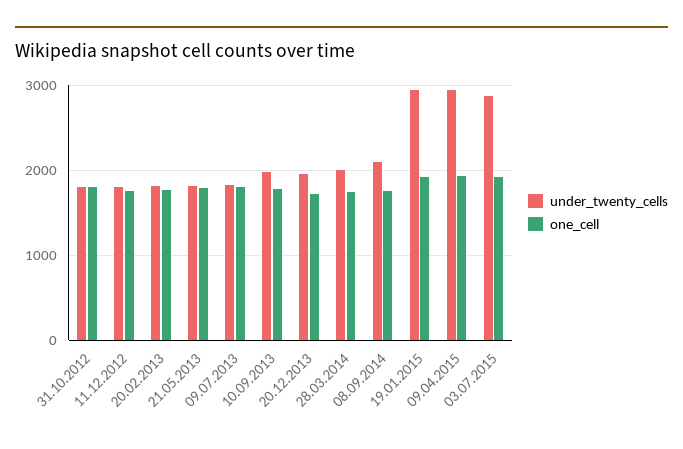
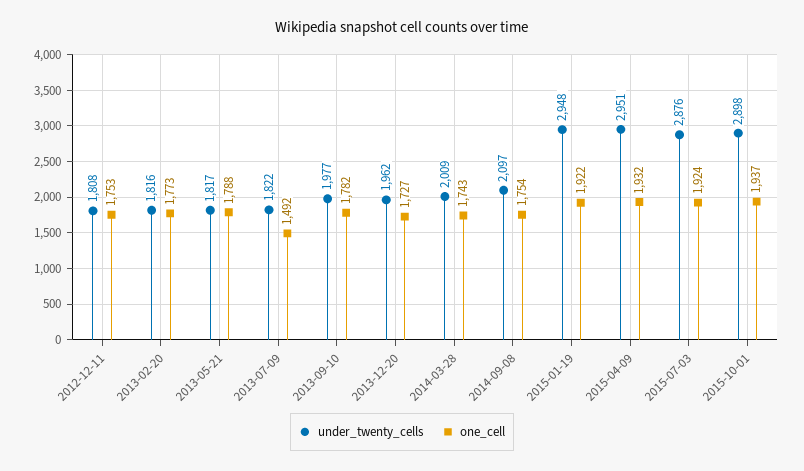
under_twenty_cells, 31.10.2012: 1800 -> none
one_cell, 31.10.2012: 1800 -> none
one_cell, 09.07.2013: 1800 -> 1492
under_twenty_cells, 2015-10-01: none -> 2898
one_cell, 2015-10-01: none -> 1937

